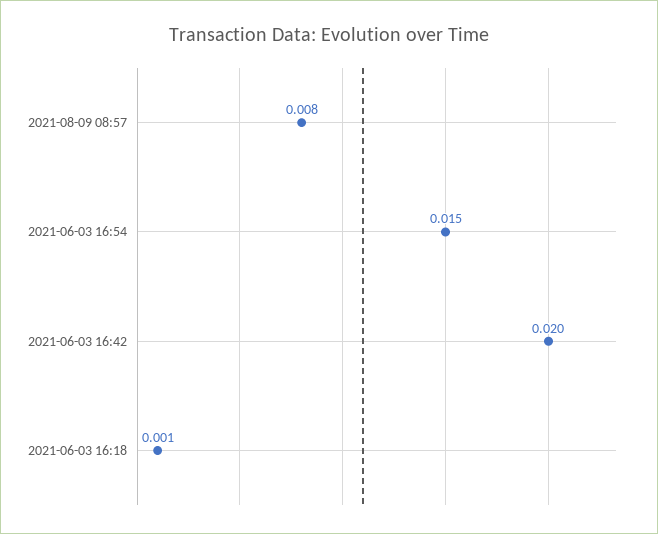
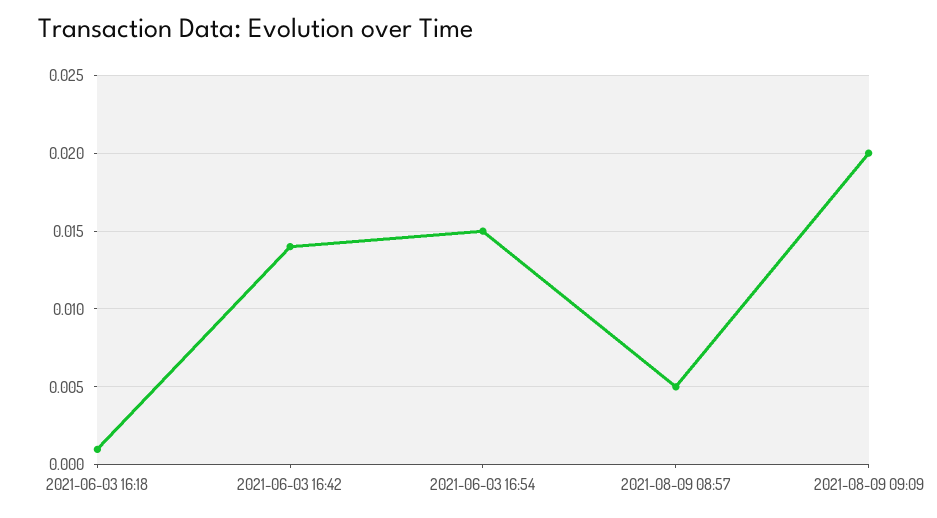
2021-08-09 08:57: 0.008 -> 0.005
2021-06-03 16:42: 0.02 -> 0.014
2021-08-09 09:09: none -> 0.02

